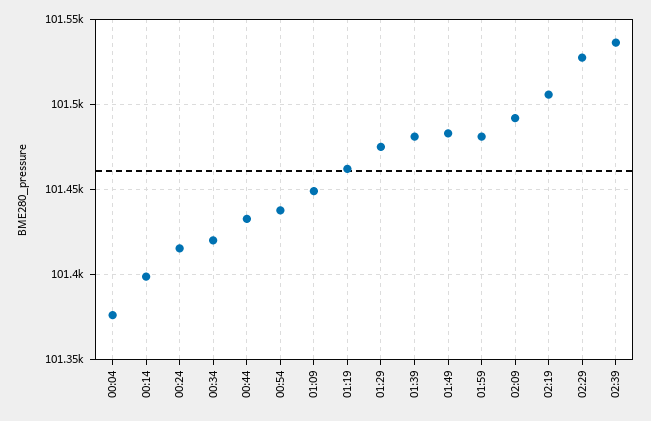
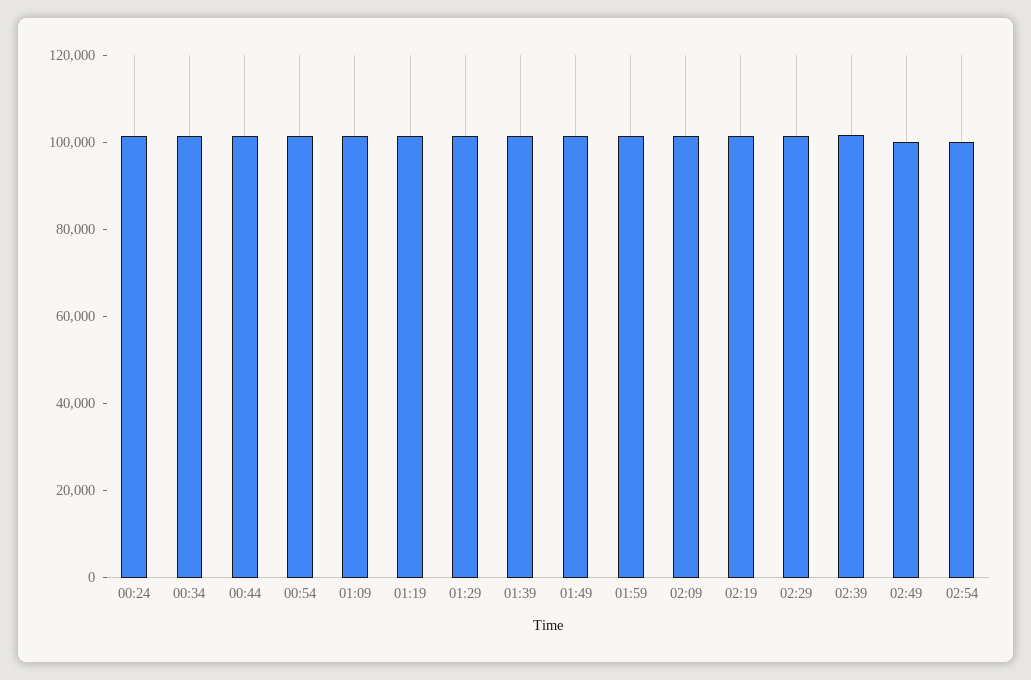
00:04: 101375 -> none
00:14: 101400 -> none
02:49: none -> 100000
02:54: none -> 100000

